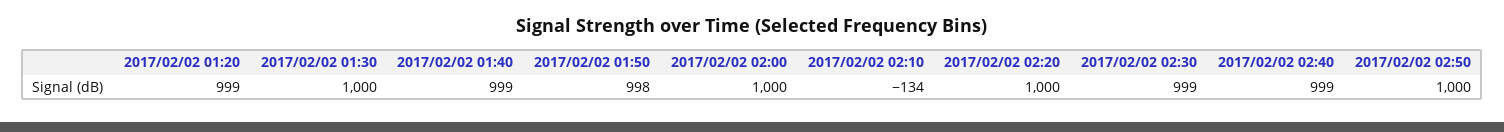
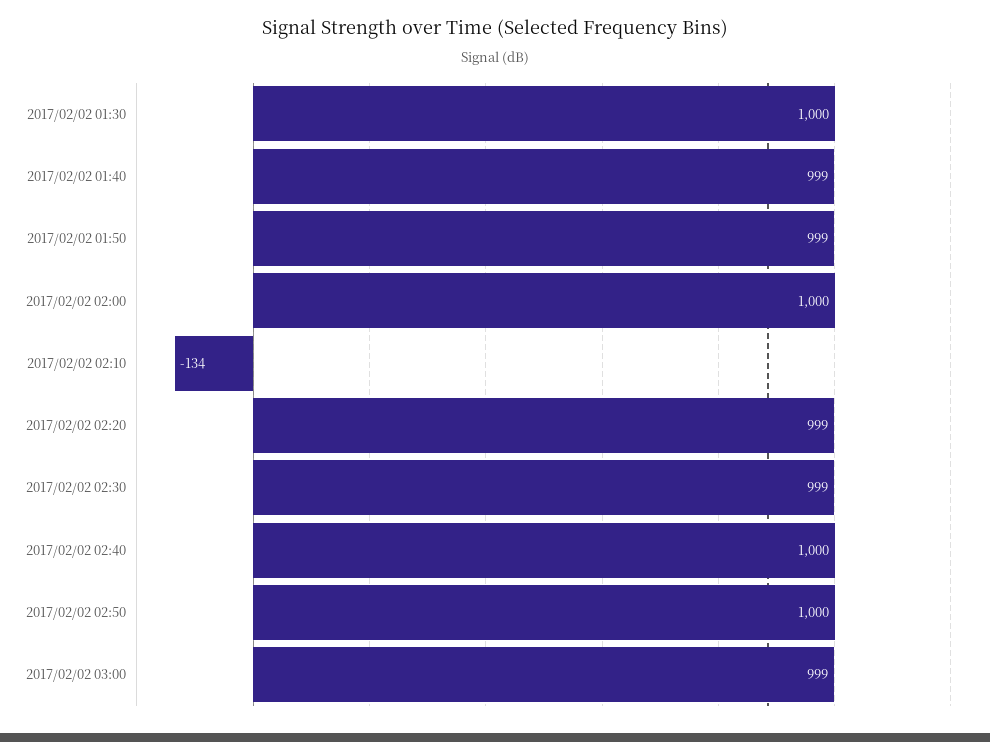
2017/02/02 01:20: 999 -> none
2017/02/02 01:50: 998 -> 999
2017/02/02 02:20: 1000 -> 999
2017/02/02 02:40: 999 -> 1000
2017/02/02 03:00: none -> 999

